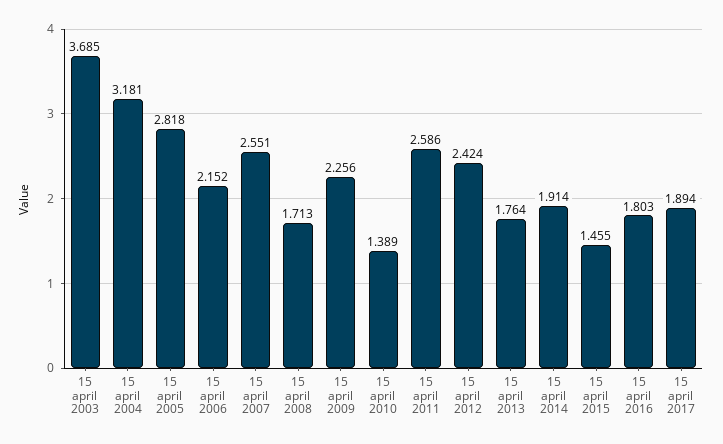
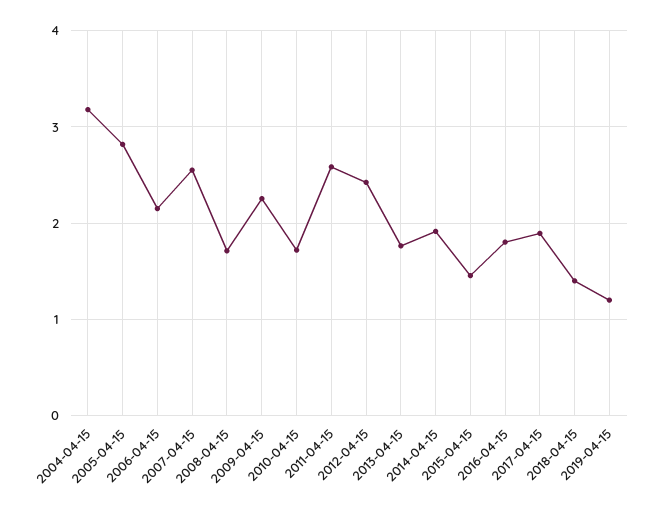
15 april 2003: 3.685 -> none
15 april 2010: 1.389 -> 1.7
2018-04-15: none -> 1.4
2019-04-15: none -> 1.2

